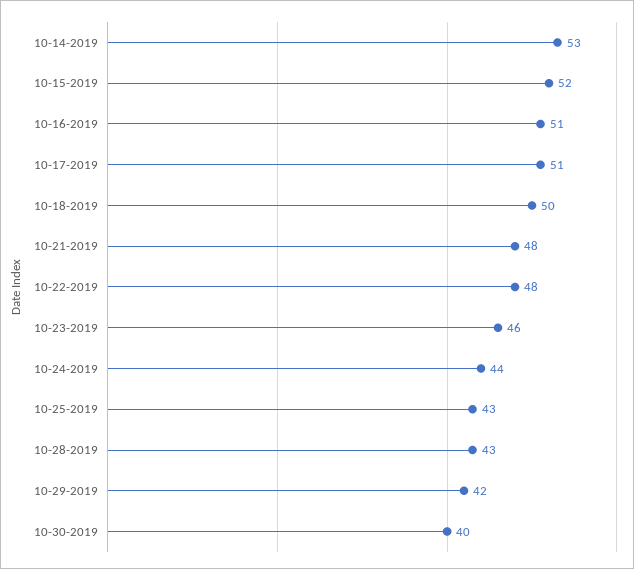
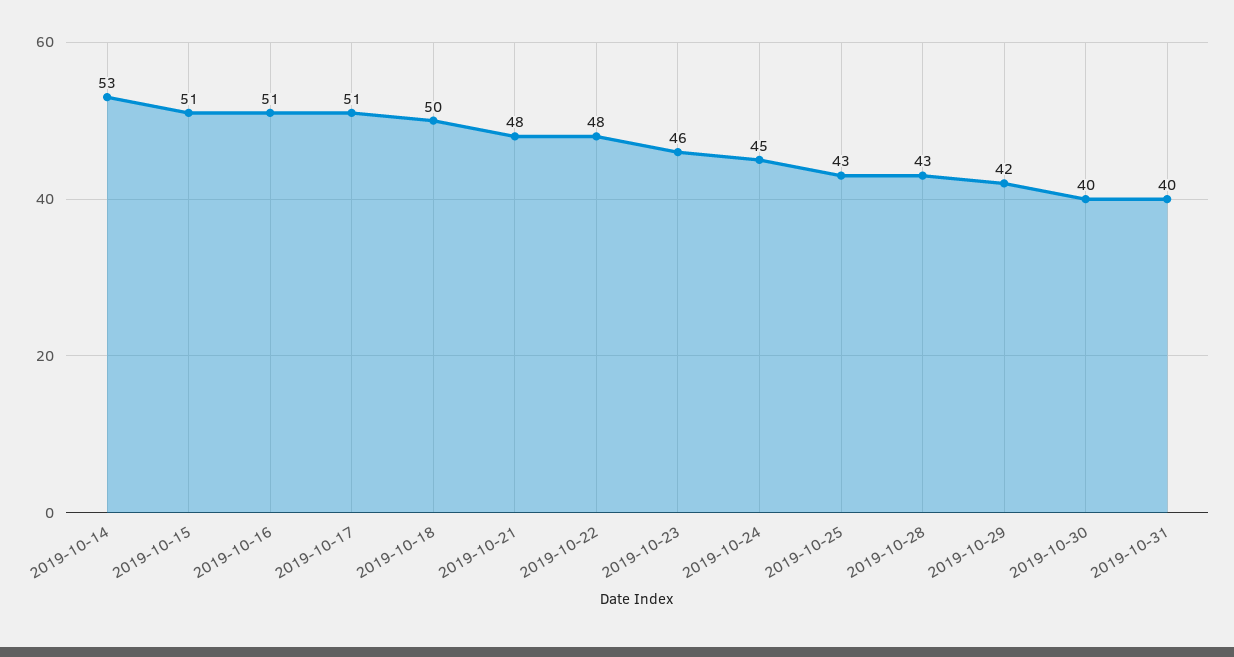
10-15-2019: 52 -> 51
10-24-2019: 44 -> 45
2019-10-31: none -> 40

